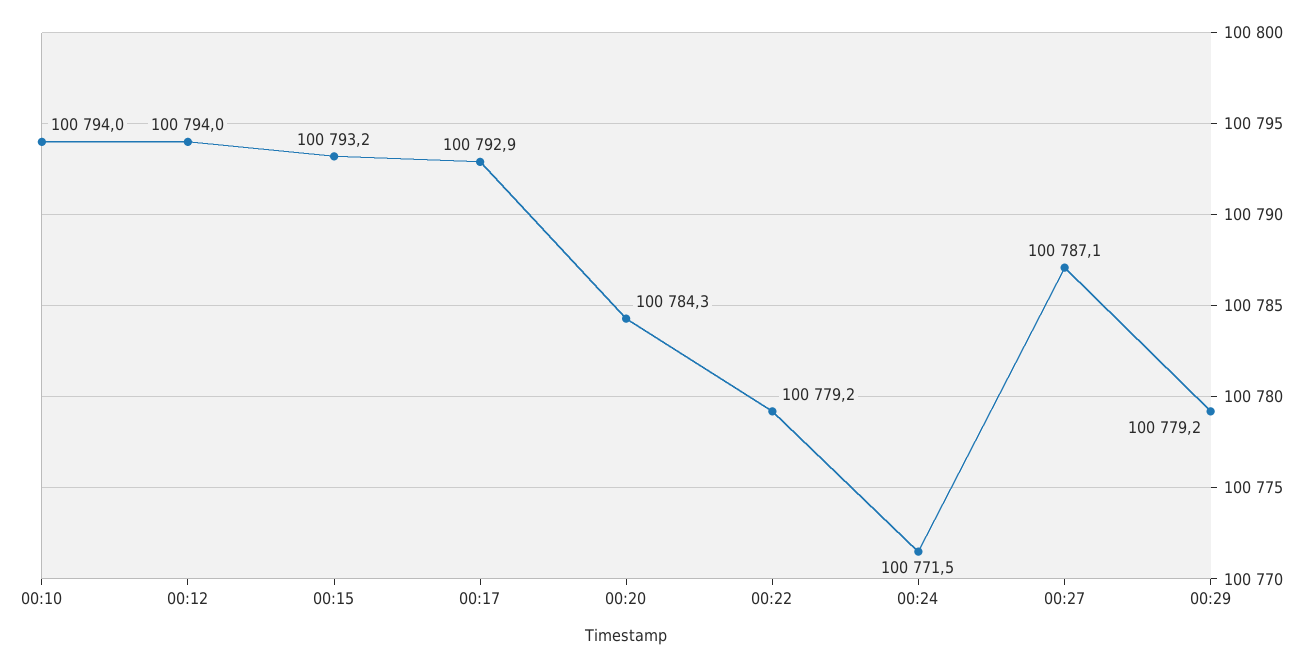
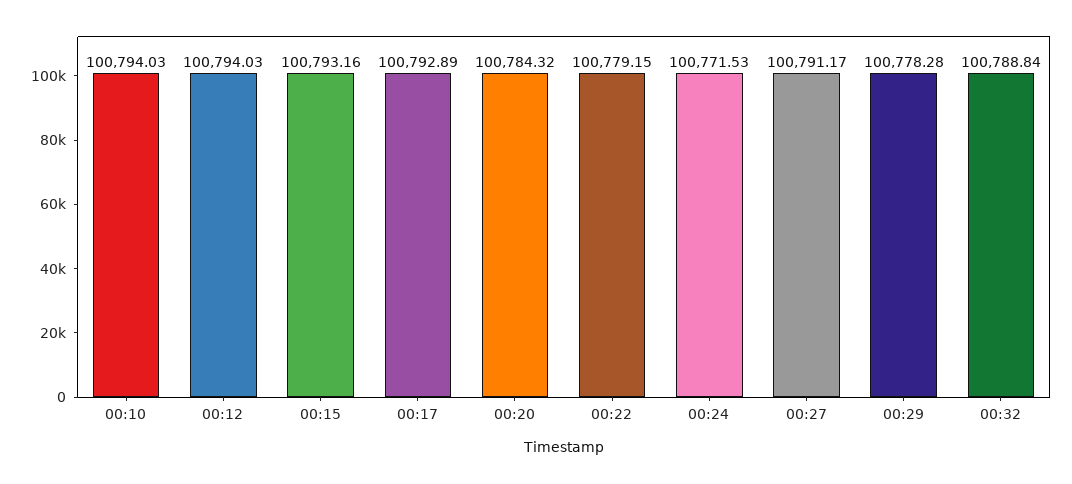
00:27: 100787.1 -> 100791.17
00:29: 100779.2 -> 100778.28
00:32: none -> 100788.84

